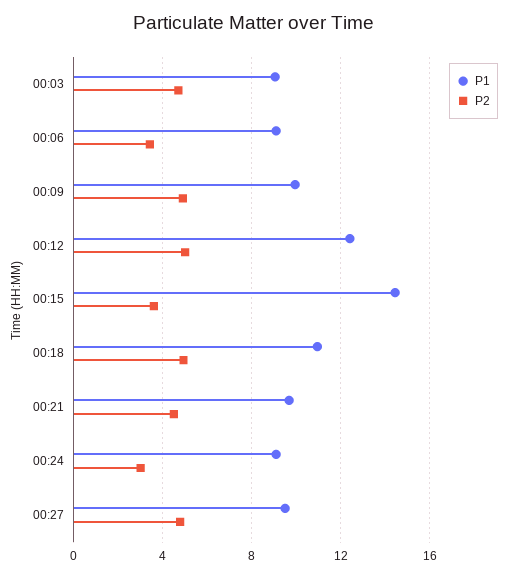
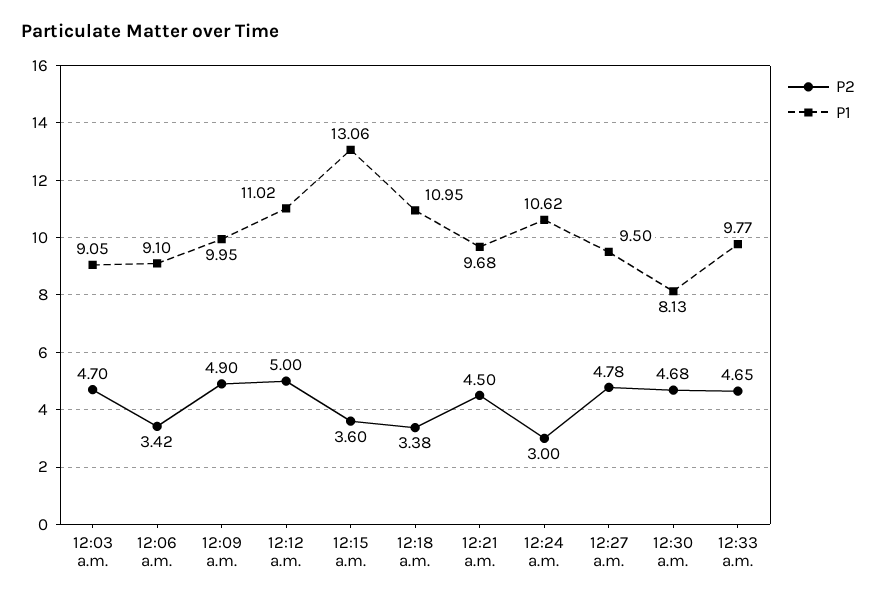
P1, 00:12: 12.5 -> 11.02
P1, 00:15: 14.5 -> 13.06
P2, 00:18: 5 -> 3.38
P1, 00:24: 9 -> 10.62
P2, 12:30 a.m.: none -> 4.68
P1, 12:30 a.m.: none -> 8.13
P2, 12:33 a.m.: none -> 4.65
P1, 12:33 a.m.: none -> 9.77

